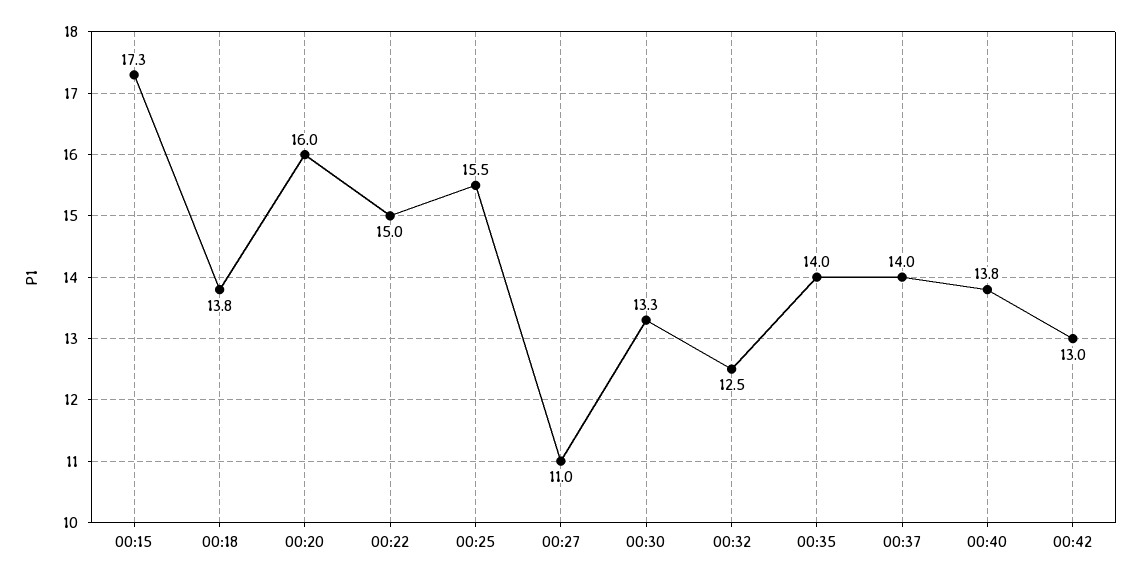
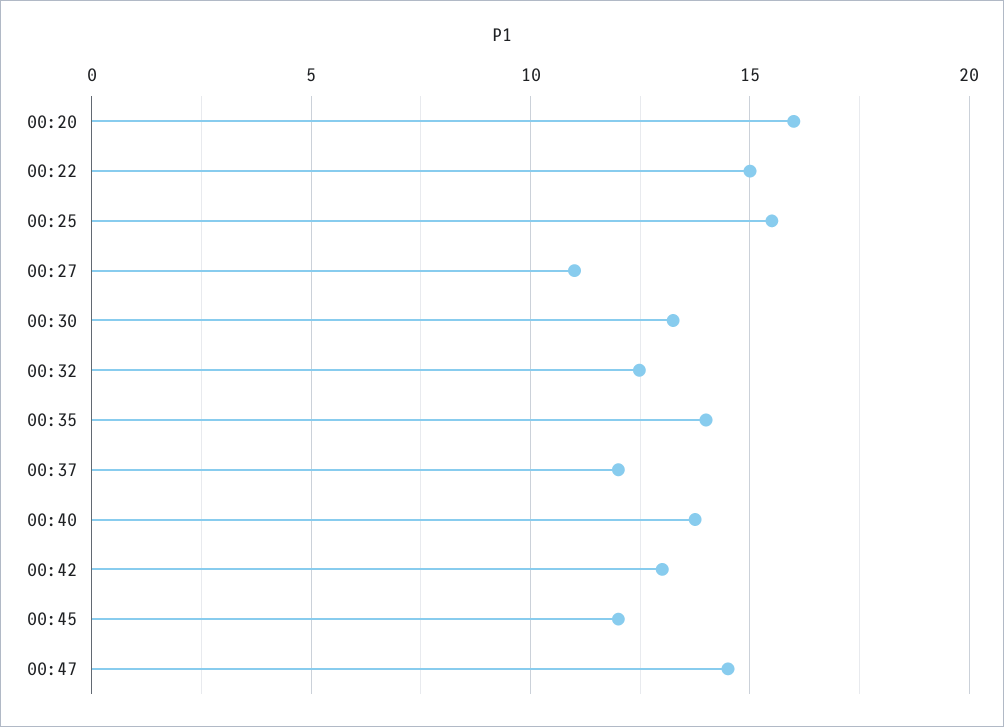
00:15: 17.3 -> none
00:18: 13.8 -> none
00:37: 14 -> 12
00:45: none -> 12
00:47: none -> 14.5

